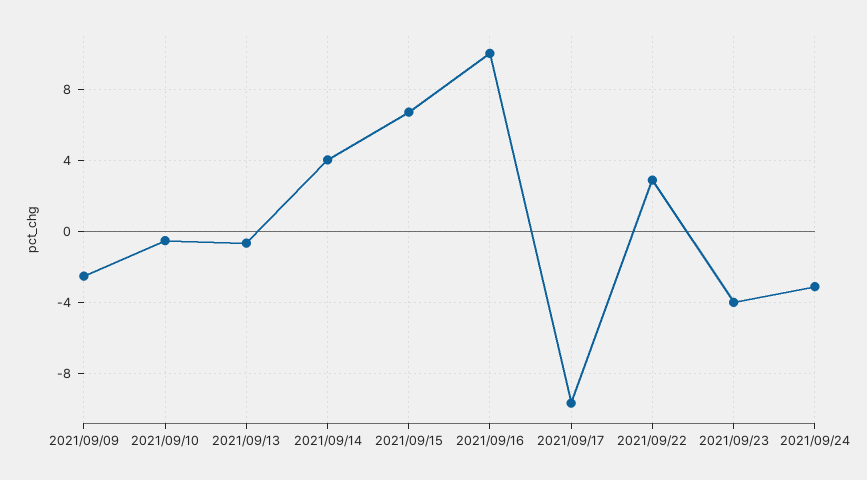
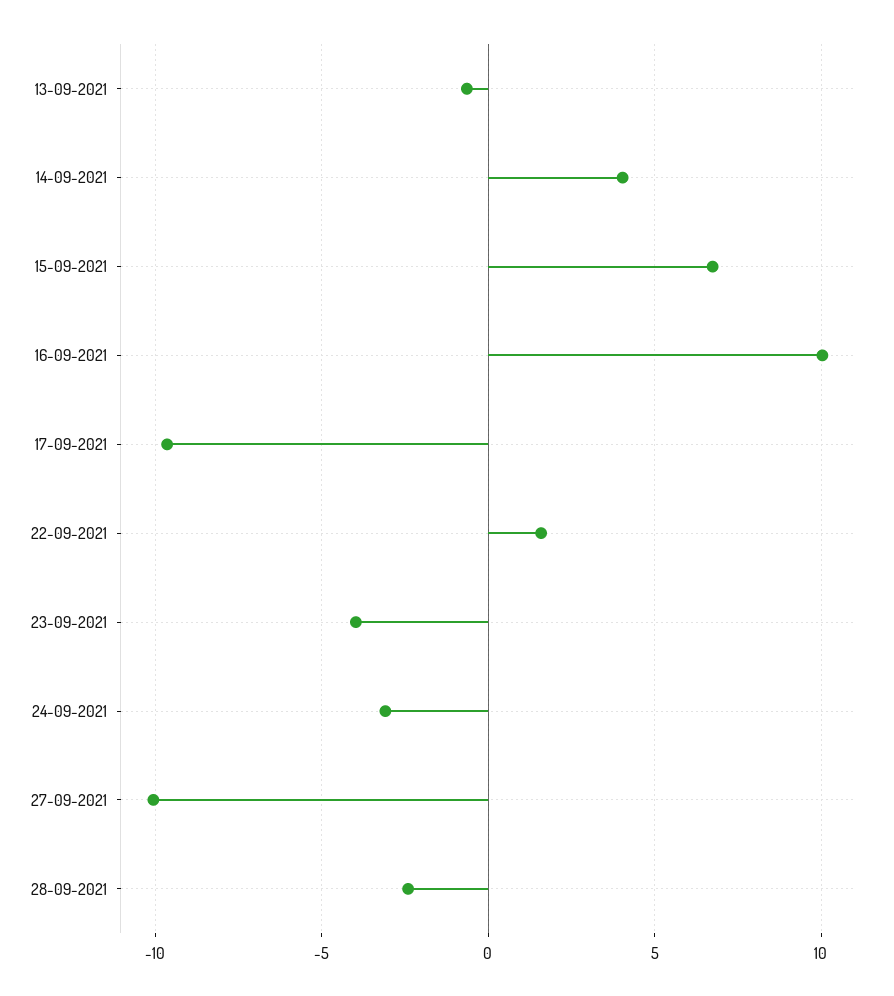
2021/09/09: -2.5 -> none
2021/09/10: -0.5 -> none
2021/09/22: 3 -> 1.5
27-09-2021: none -> -10
28-09-2021: none -> -2.5

